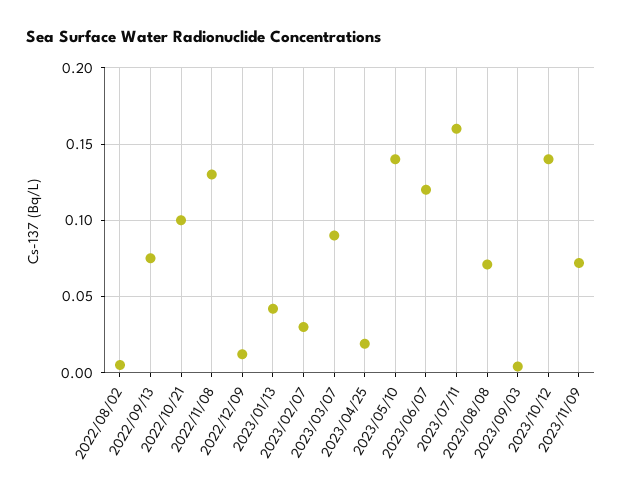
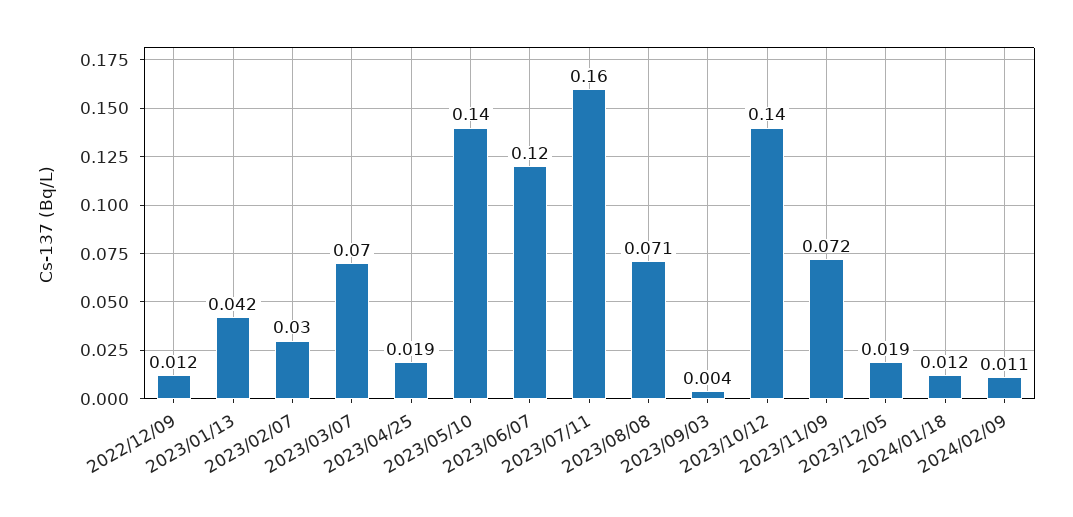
2022/08/02: 0.005 -> none
2022/09/13: 0.075 -> none
2022/10/21: 0.1 -> none
2022/11/08: 0.13 -> none
2023/03/07: 0.09 -> 0.07
2023/12/05: none -> 0.019
2024/01/18: none -> 0.012
2024/02/09: none -> 0.011

